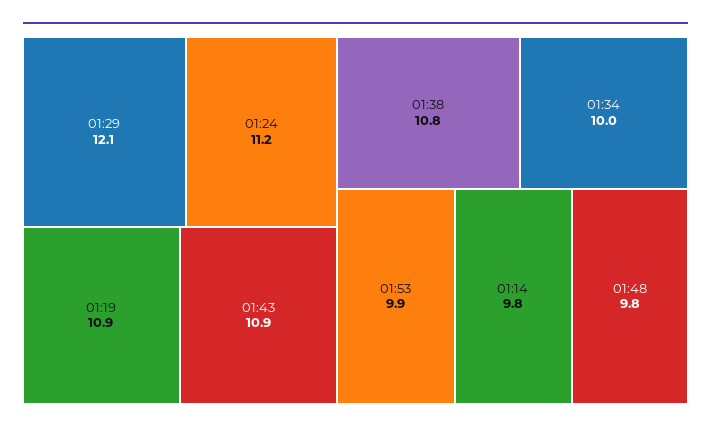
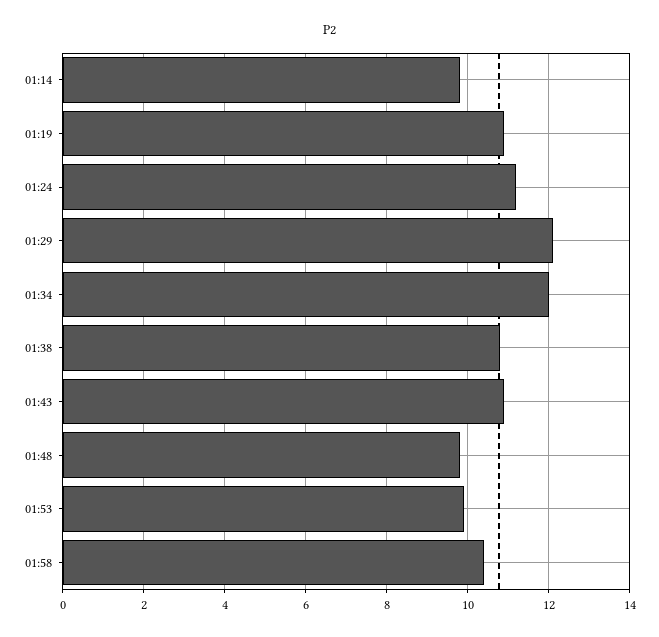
01:34: 10 -> 12
01:58: none -> 10.5

